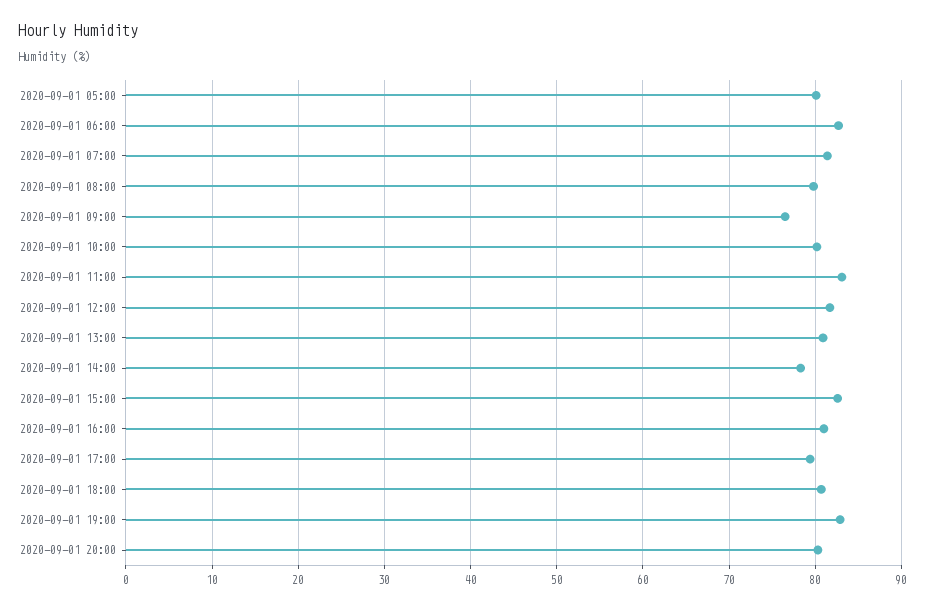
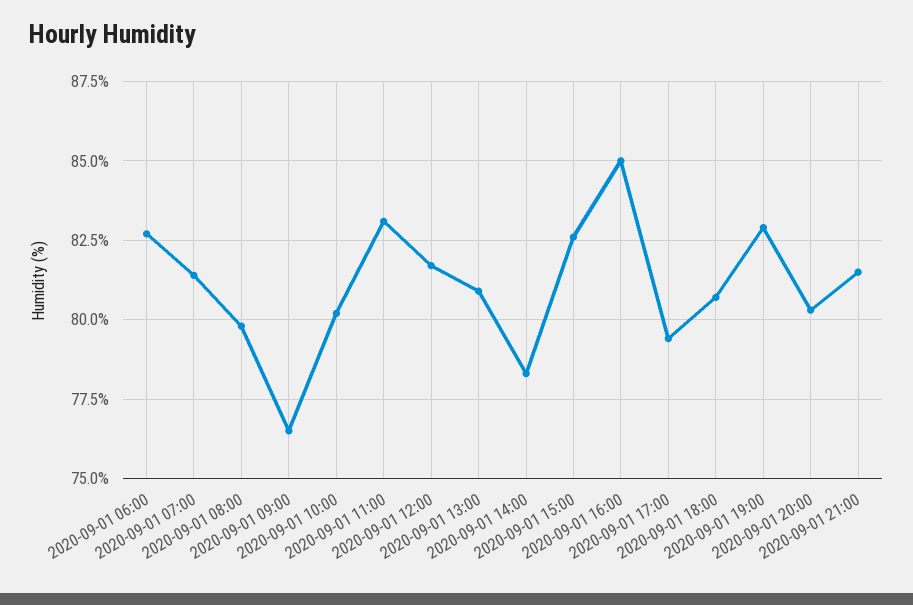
2020-09-01 05:00: 80 -> none
2020-09-01 16:00: 81 -> 85
2020-09-01 21:00: none -> 81.5

